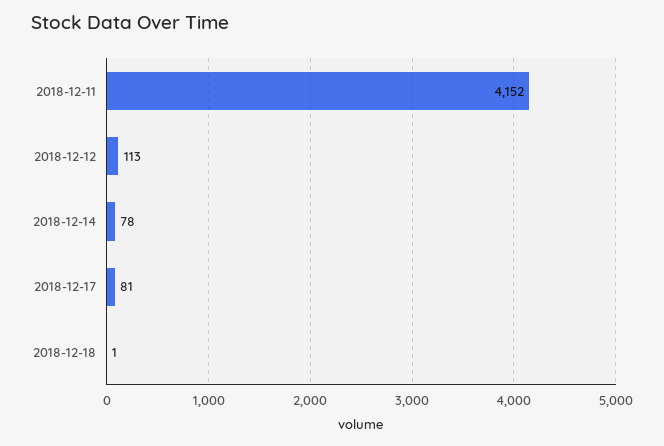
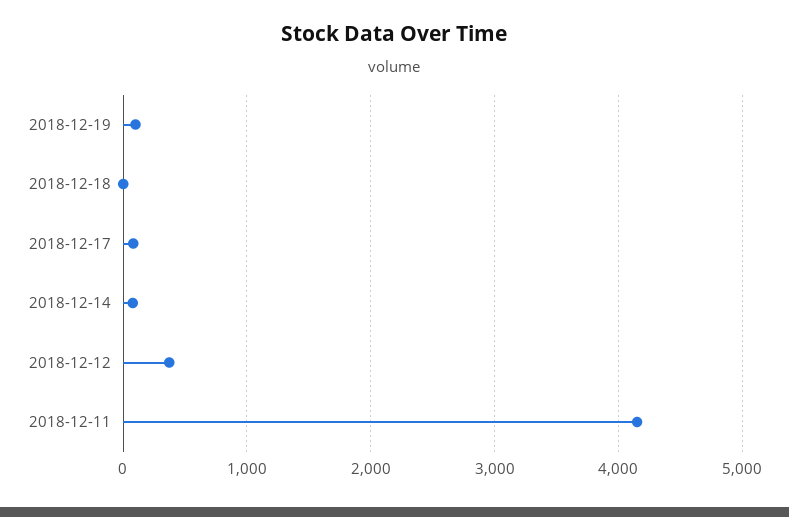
2018-12-12: 113 -> 400
2018-12-19: none -> 100

